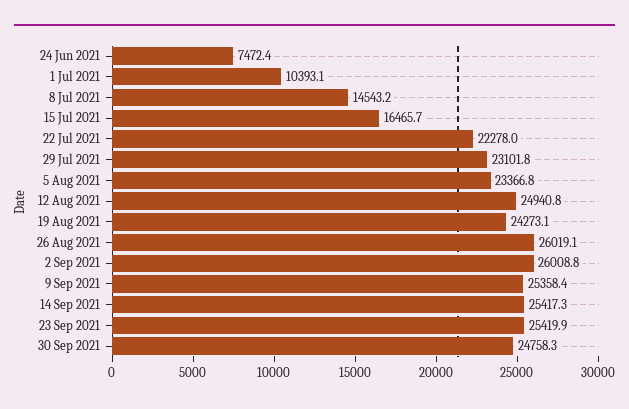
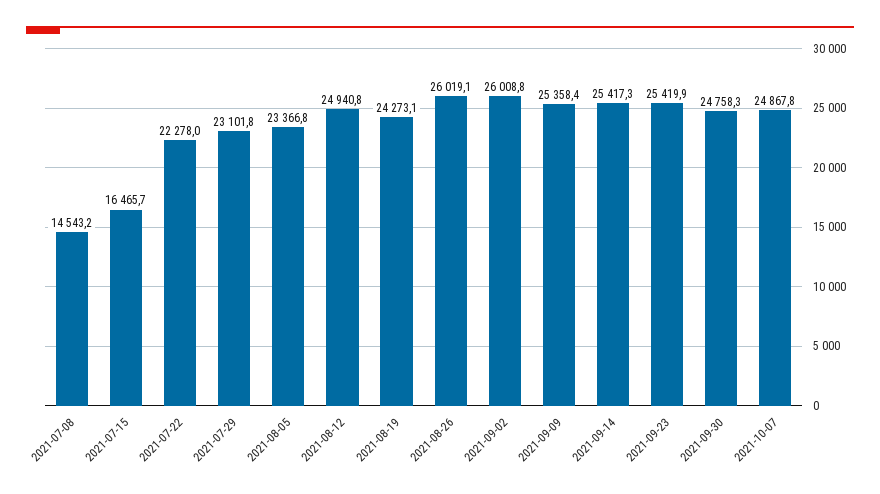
24 Jun 2021: 7472.4 -> none
1 Jul 2021: 10393.1 -> none
2021-10-07: none -> 24867.8

